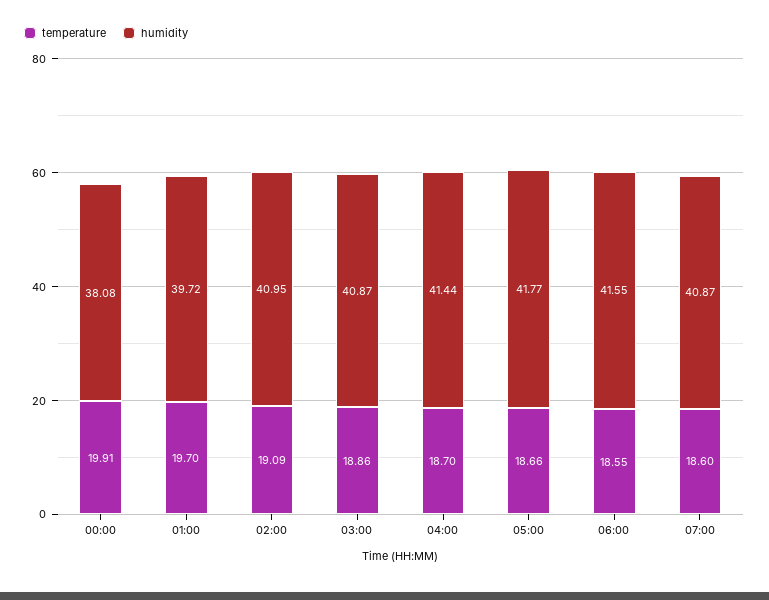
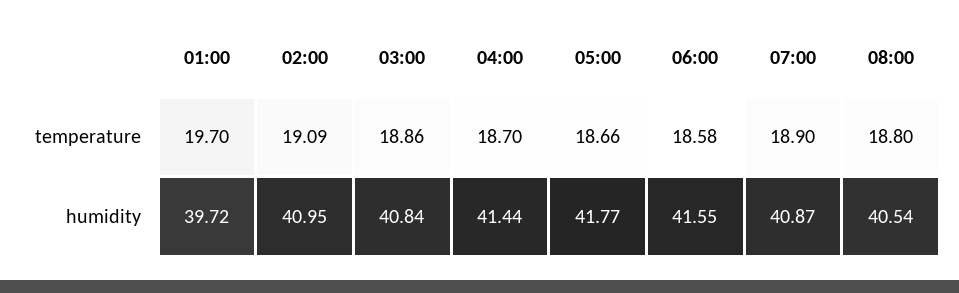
temperature, 00:00: 19.91 -> none
humidity, 00:00: 38.08 -> none
humidity, 03:00: 40.87 -> 40.84
temperature, 06:00: 18.55 -> 18.58
temperature, 07:00: 18.6 -> 18.9
temperature, 08:00: none -> 18.8
humidity, 08:00: none -> 40.54

